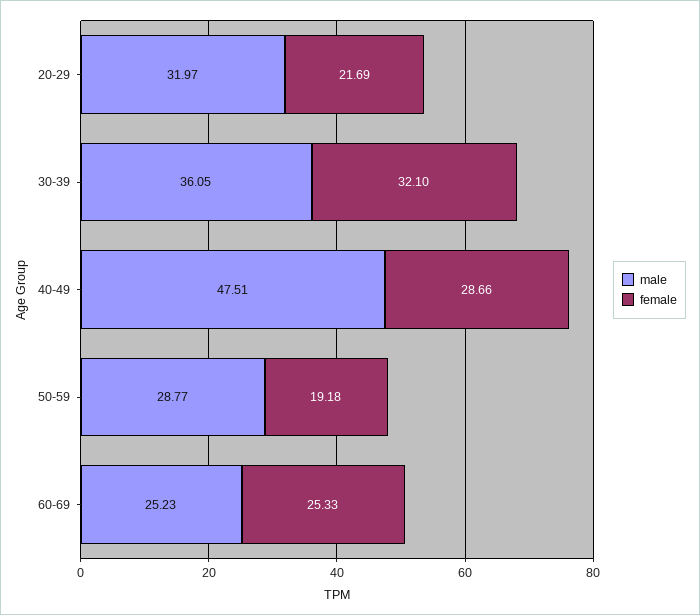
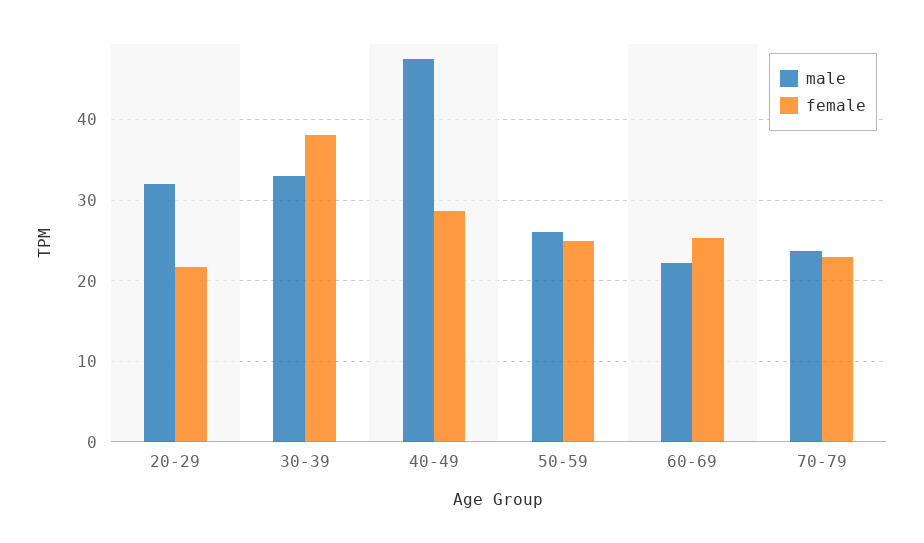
male, 30-39: 36.05 -> 33
female, 30-39: 32.1 -> 38
male, 50-59: 28.77 -> 26
female, 50-59: 19.18 -> 25
male, 60-69: 25.23 -> 22
male, 70-79: none -> 24
female, 70-79: none -> 23

